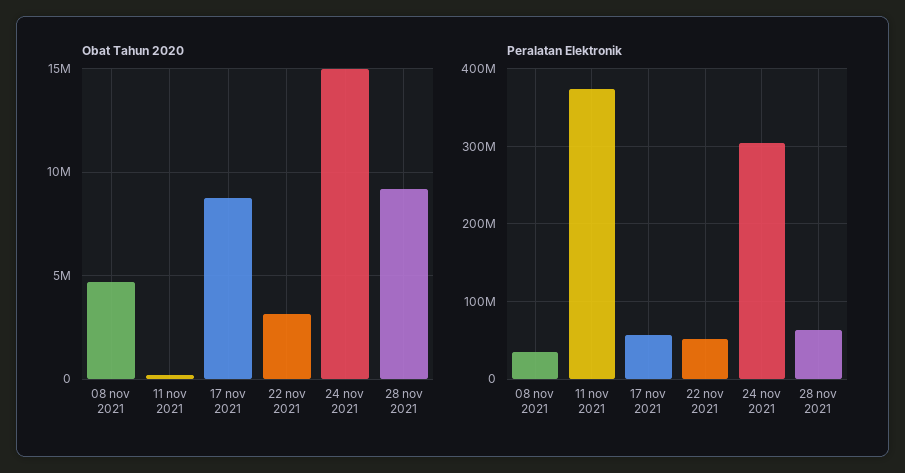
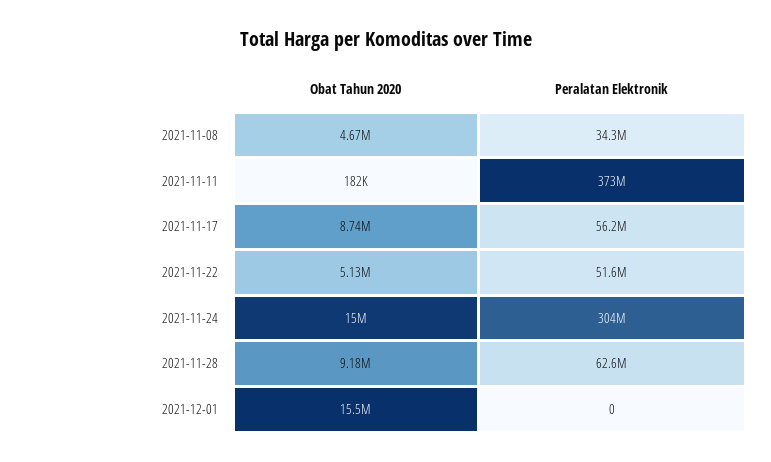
Obat Tahun 2020, 22 nov 2021: 3000000 -> 5130000
Obat Tahun 2020, 2021-12-01: none -> 15500000
Peralatan Elektronik, 2021-12-01: none -> 0

